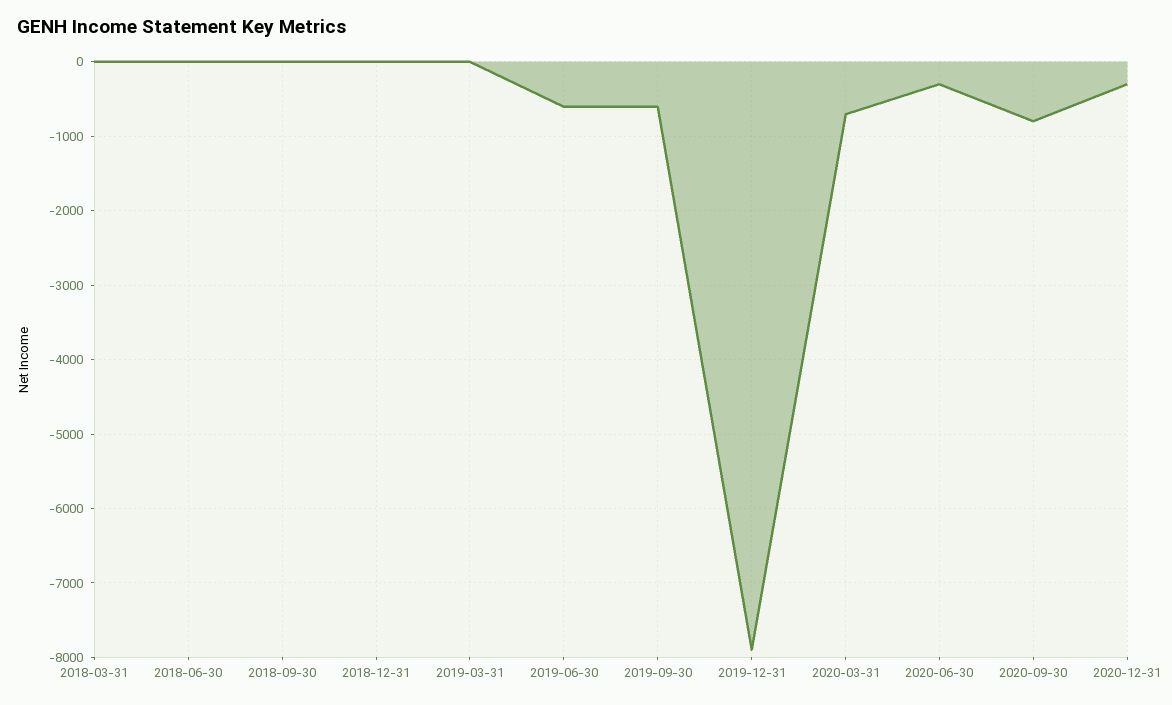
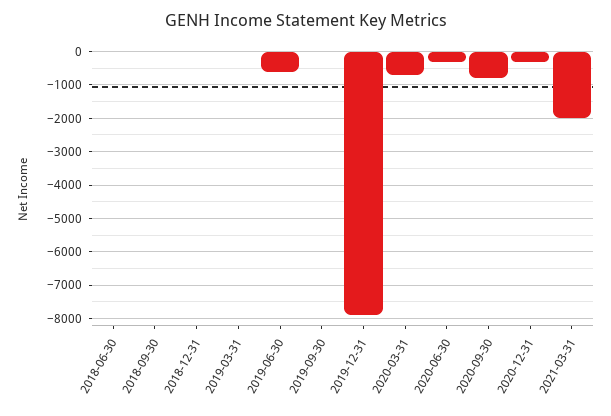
2018-03-31: 0 -> none
2019-09-30: -600 -> 0
2021-03-31: none -> -2000

